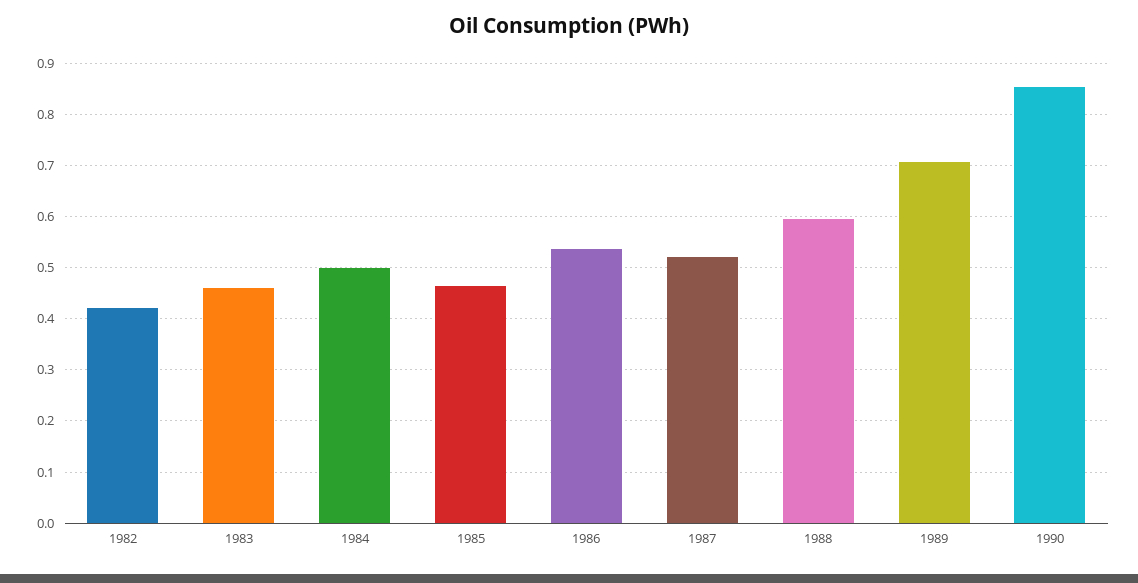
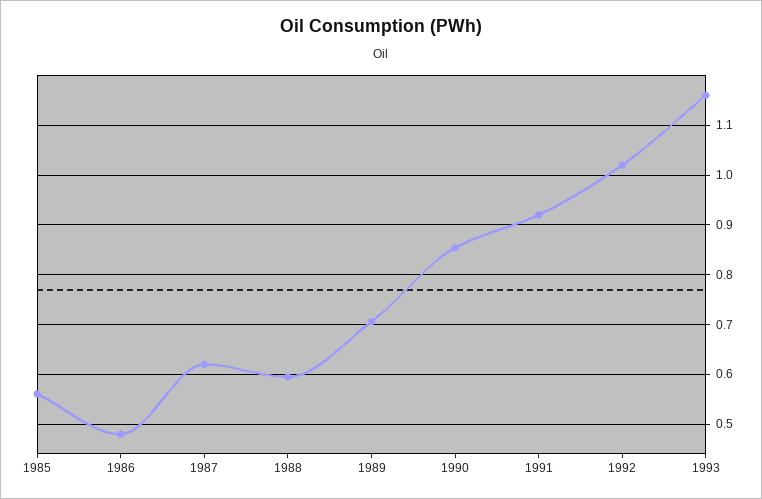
1982: 0.42 -> none
1983: 0.46 -> none
1984: 0.5 -> none
1985: 0.46 -> 0.56
1986: 0.54 -> 0.48
1987: 0.52 -> 0.62
1991: none -> 0.92
1992: none -> 1.02
1993: none -> 1.16

